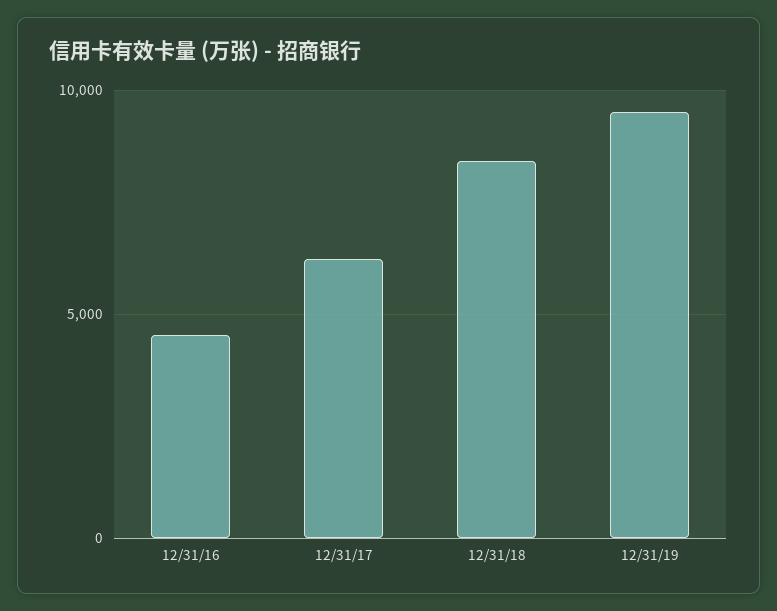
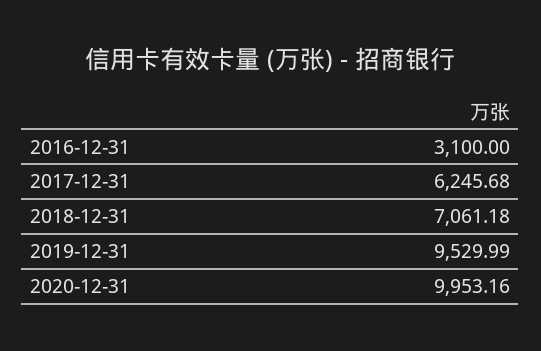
12/31/16: 4500 -> 3100
12/31/18: 8500 -> 7061.18
2020-12-31: none -> 9953.16

